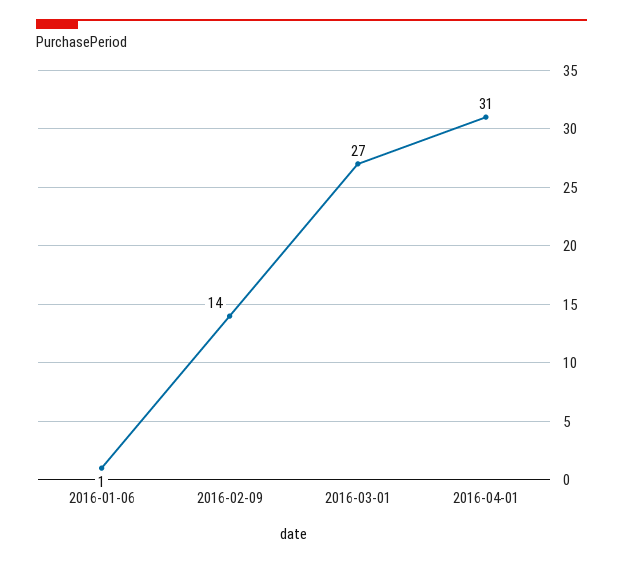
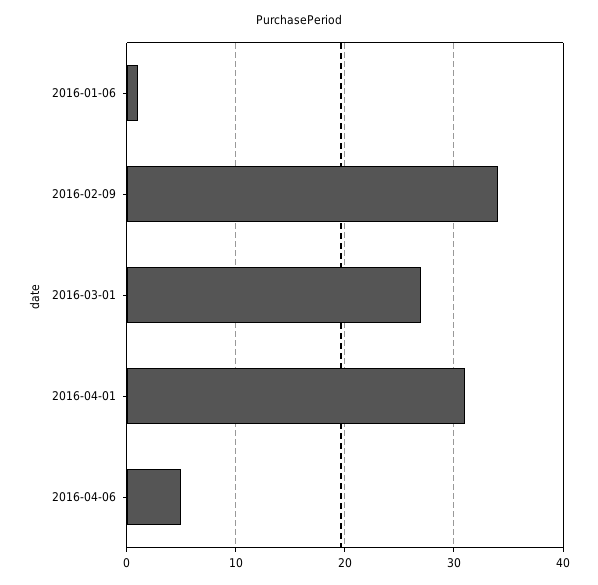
2016-02-09: 14 -> 34
2016-04-06: none -> 5

